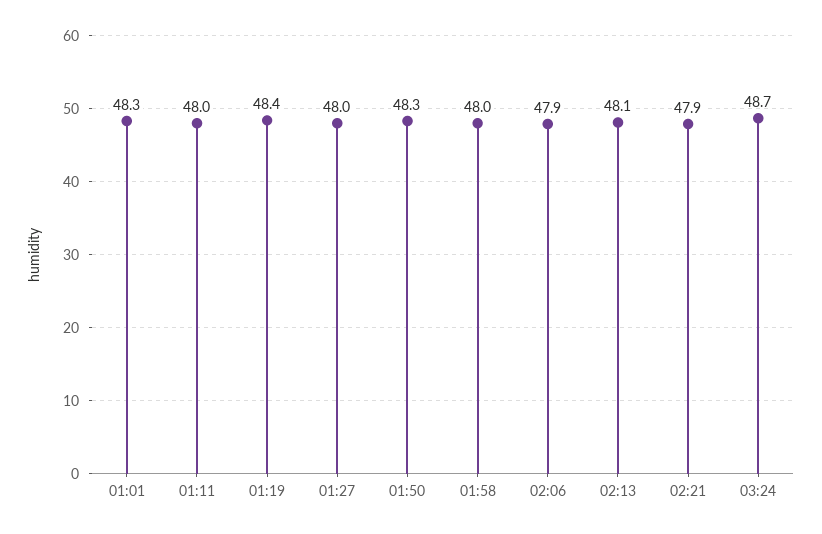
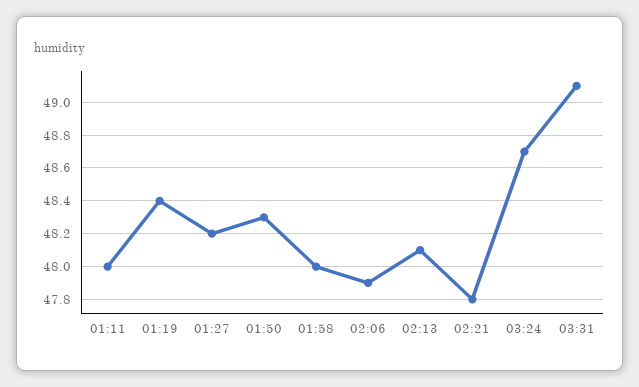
01:01: 48.3 -> none
01:27: 48 -> 48.2
02:21: 47.9 -> 47.8
03:31: none -> 49.1

